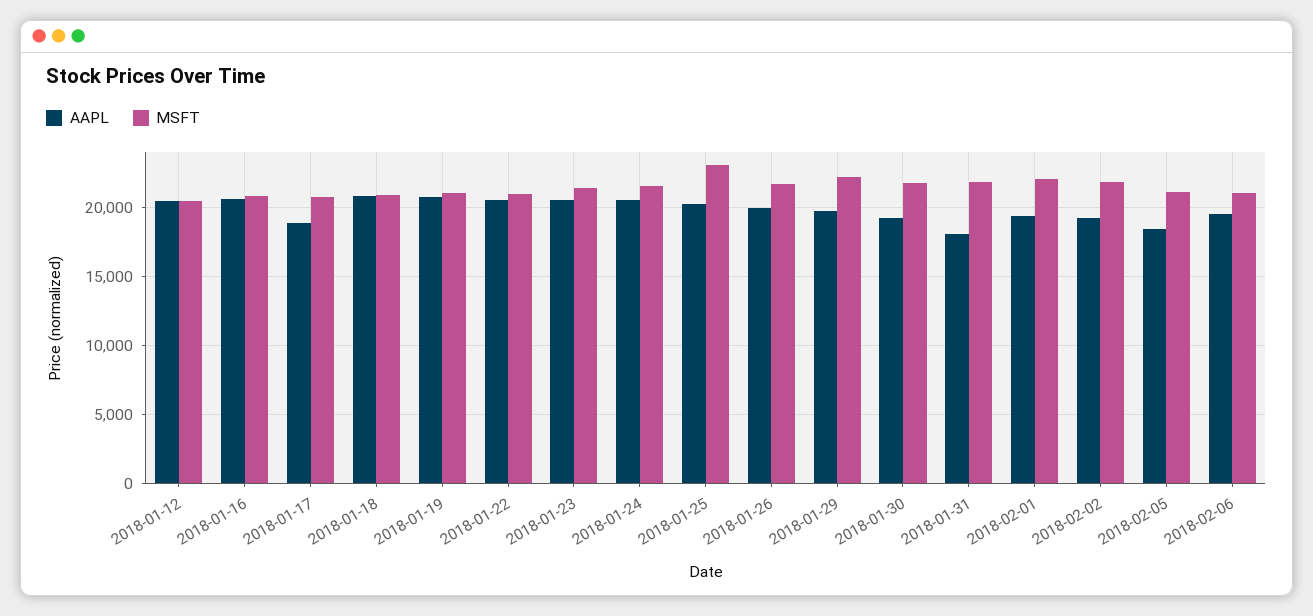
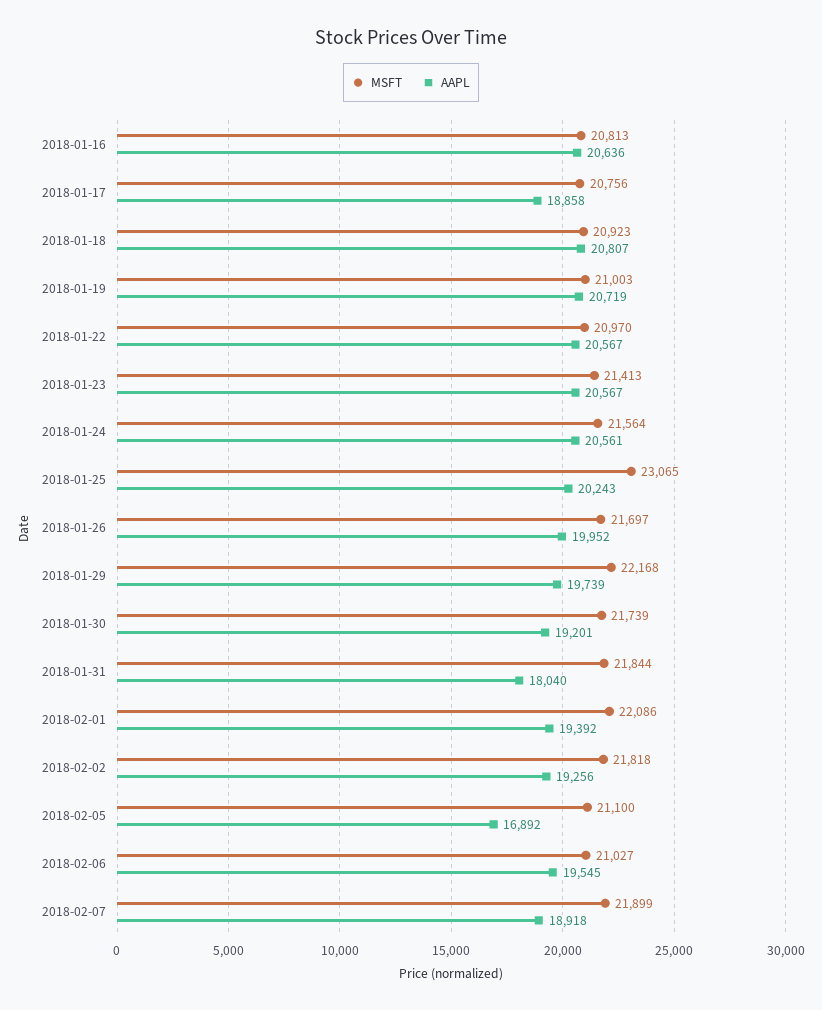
AAPL, 2018-01-12: 20500 -> none
MSFT, 2018-01-12: 20500 -> none
AAPL, 2018-02-05: 18500 -> 16892
MSFT, 2018-02-07: none -> 21899
AAPL, 2018-02-07: none -> 18918

